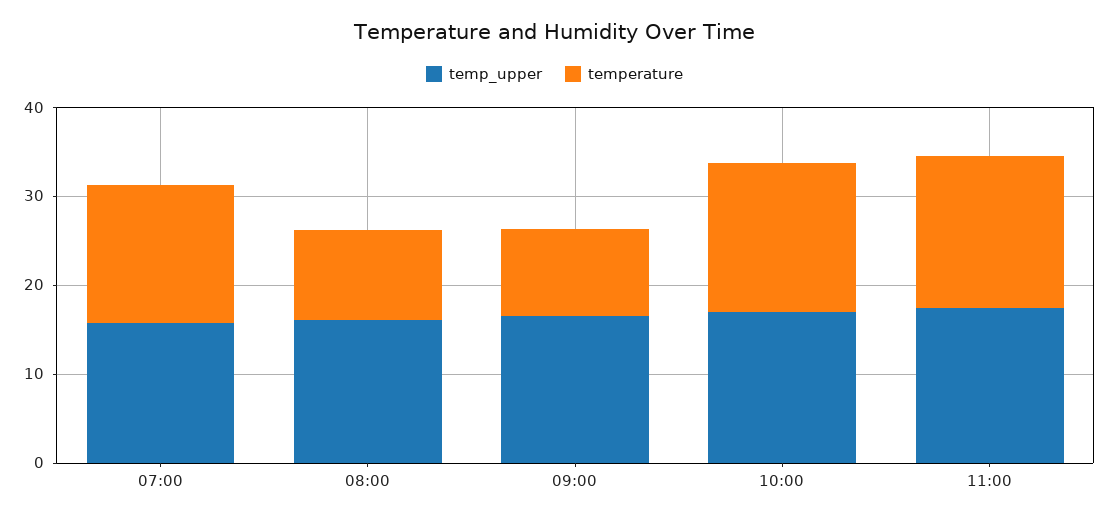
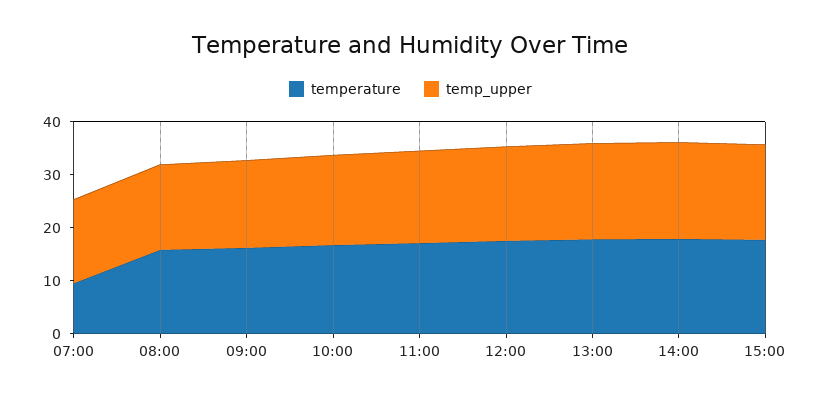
temperature, 07:00: 16 -> 10
temperature, 08:00: 10 -> 16
temperature, 09:00: 10 -> 16
temperature, 12:00: none -> 18
temp_upper, 12:00: none -> 18
temperature, 13:00: none -> 18
temp_upper, 13:00: none -> 18
temperature, 14:00: none -> 18
temp_upper, 14:00: none -> 18
temperature, 15:00: none -> 18
temp_upper, 15:00: none -> 18

